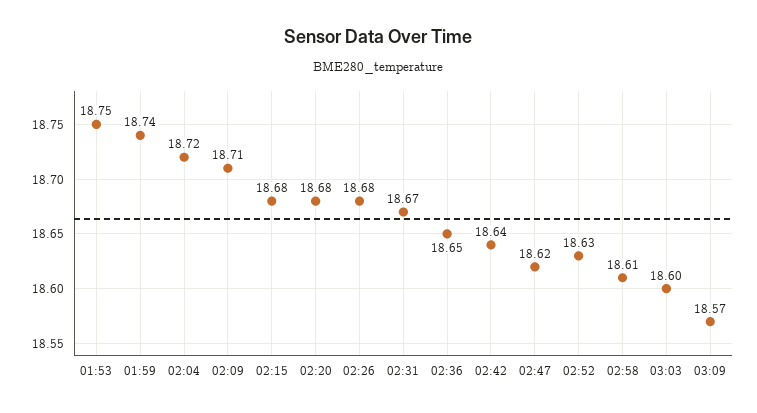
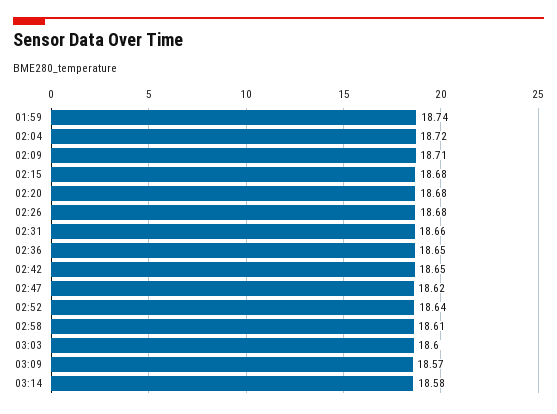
01:53: 18.75 -> none
02:31: 18.67 -> 18.66
02:42: 18.64 -> 18.65
02:52: 18.63 -> 18.64
03:14: none -> 18.58

